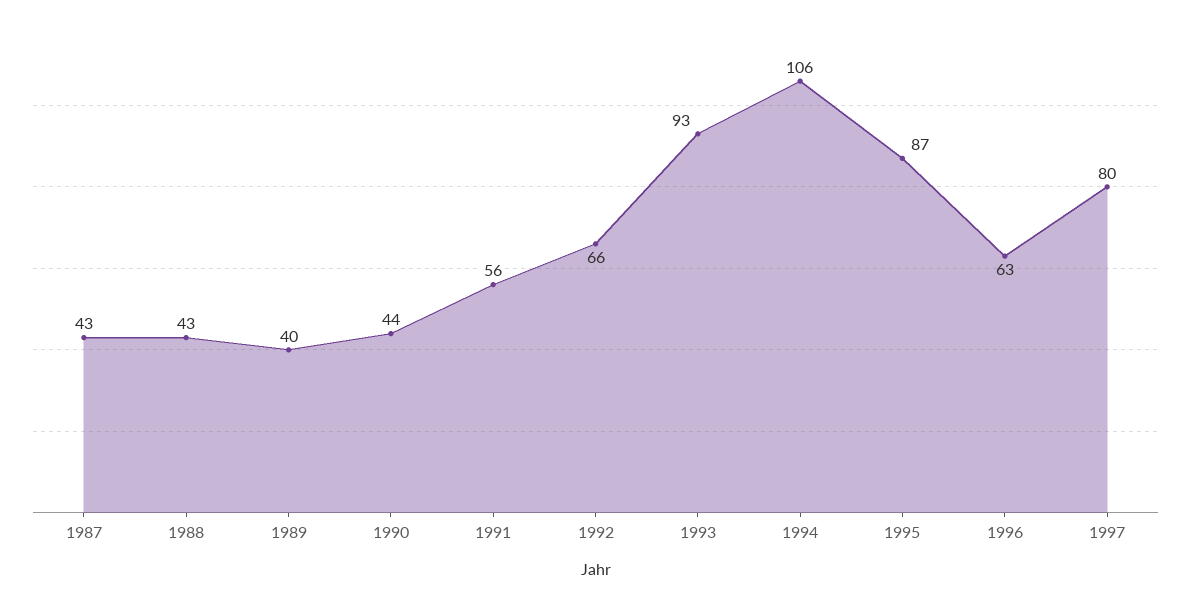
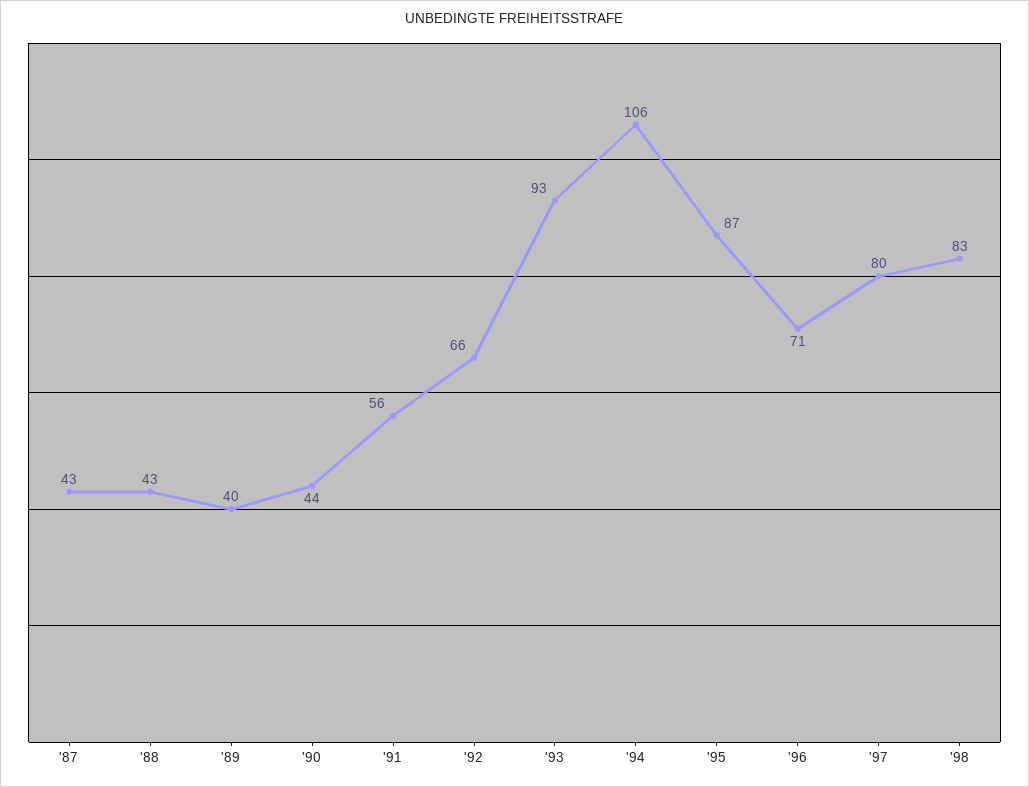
1996: 63 -> 71
'98: none -> 83

